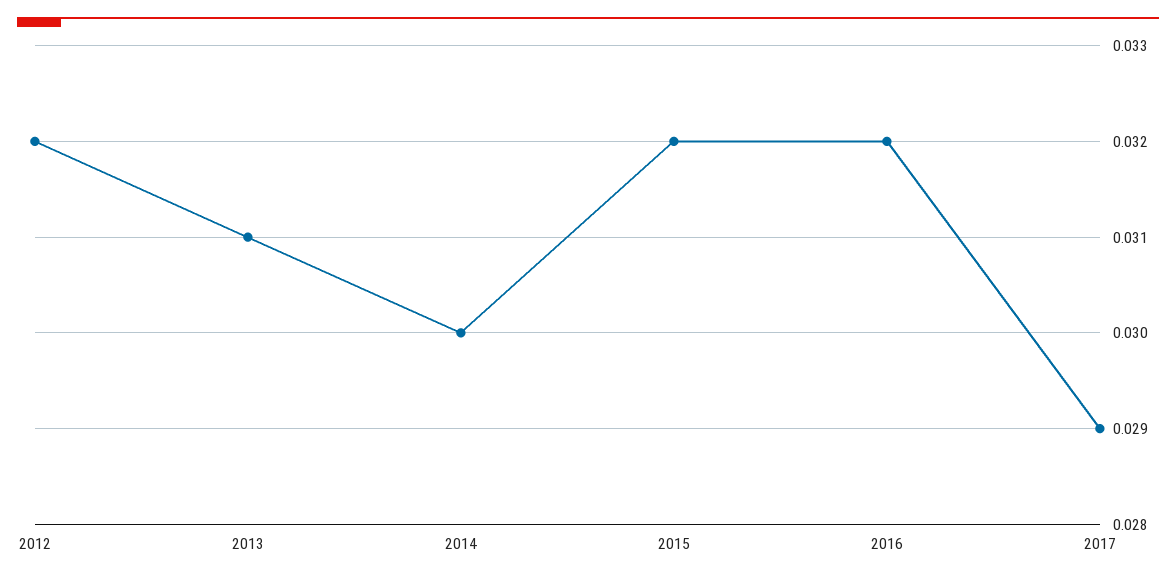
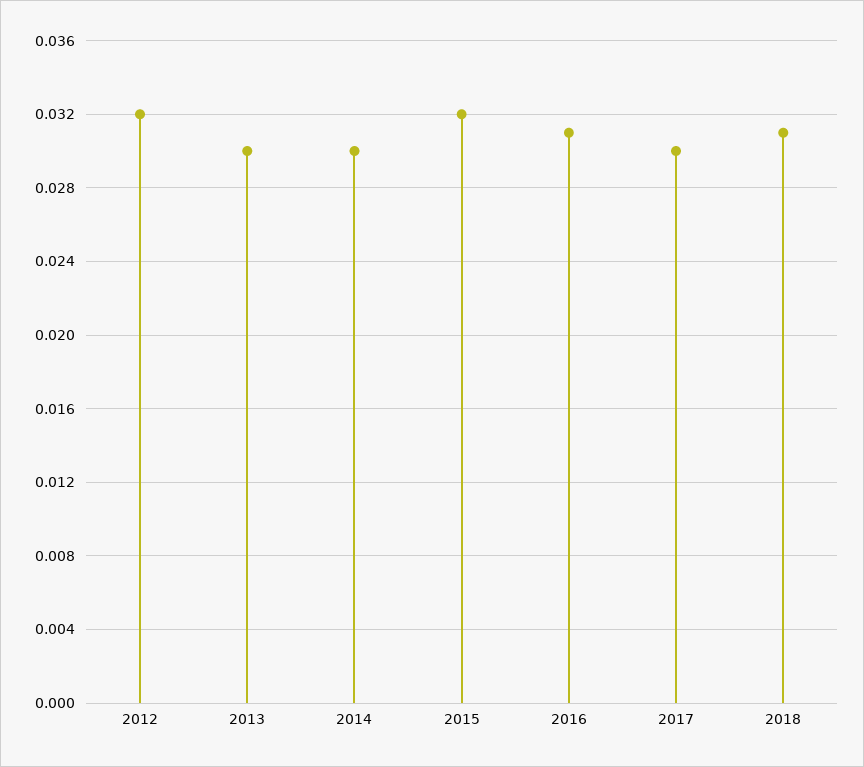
2013: 0.031 -> 0.03
2016: 0.032 -> 0.031
2017: 0.029 -> 0.03
2018: none -> 0.031

